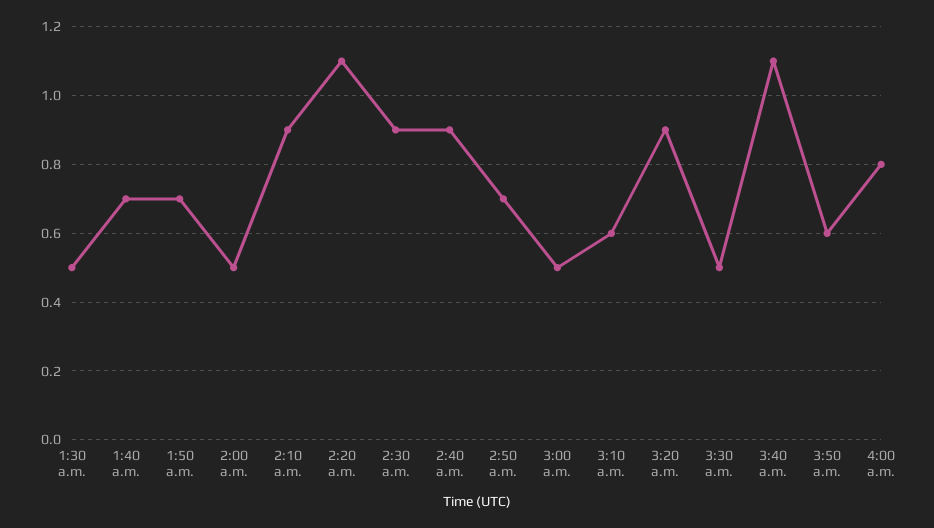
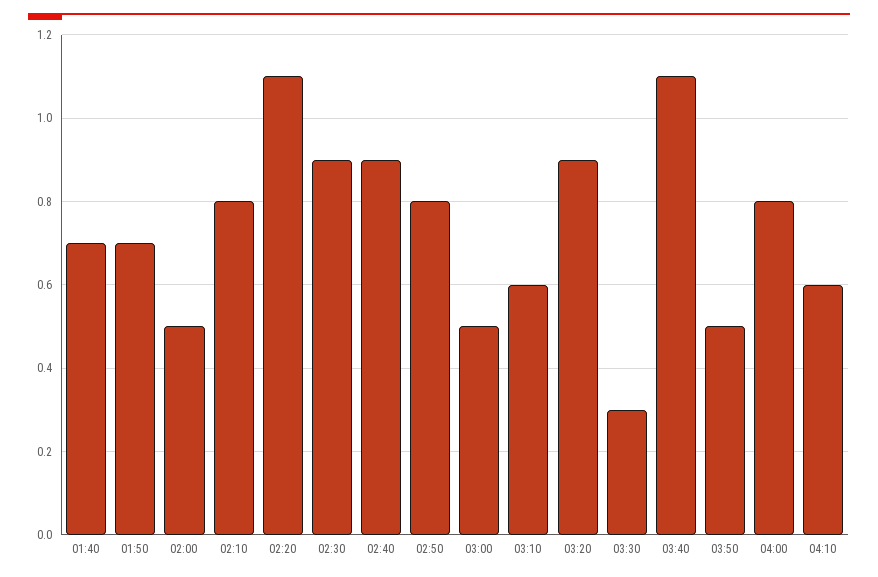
1:30 a.m.: 0.5 -> none
2:10 a.m.: 0.9 -> 0.8
2:50 a.m.: 0.7 -> 0.8
3:30 a.m.: 0.5 -> 0.3
3:50 a.m.: 0.6 -> 0.5
04:10: none -> 0.6

